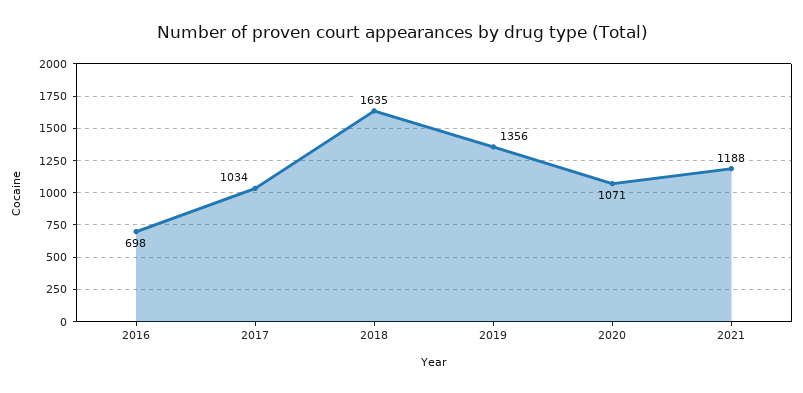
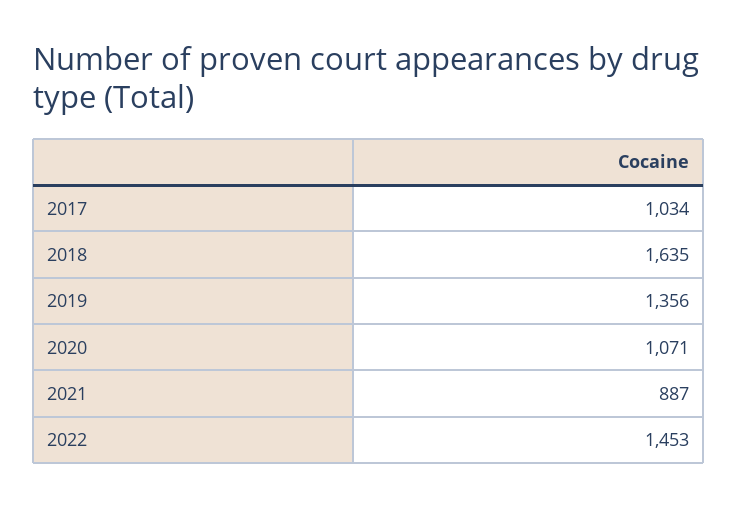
2016: 698 -> none
2021: 1188 -> 887
2022: none -> 1453

